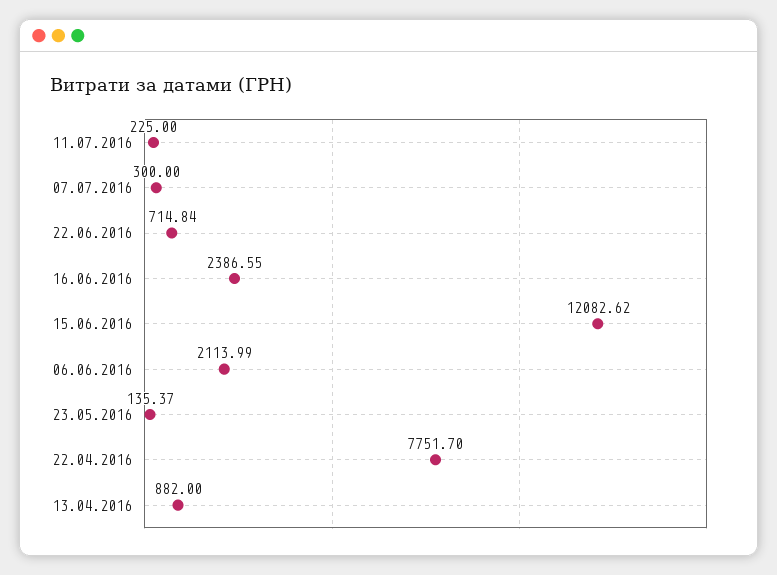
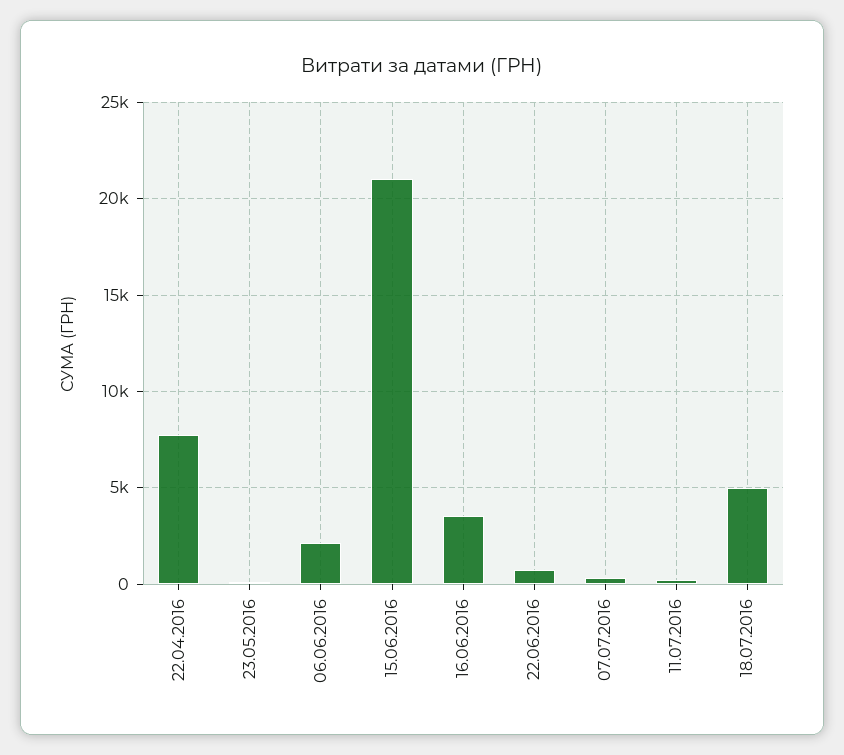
16.06.2016: 2386.55 -> 3500
15.06.2016: 12082.62 -> 21000
13.04.2016: 882 -> none
18.07.2016: none -> 5000

